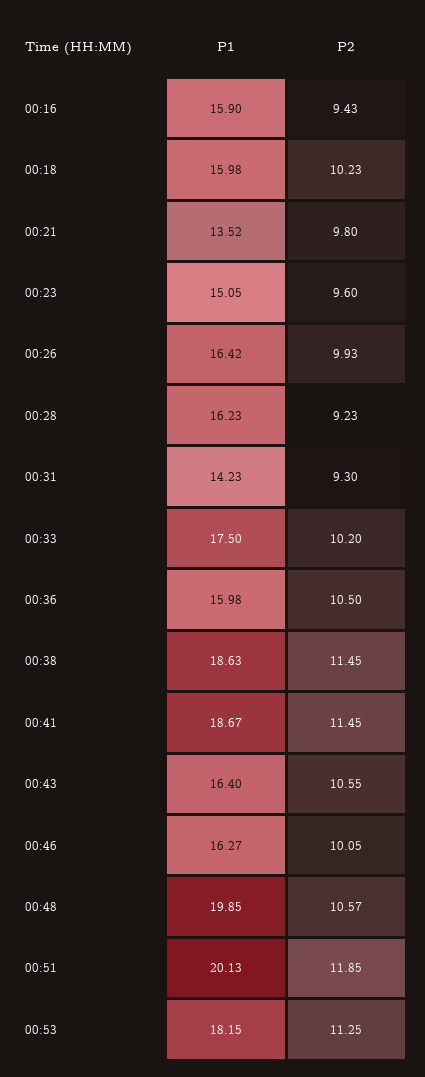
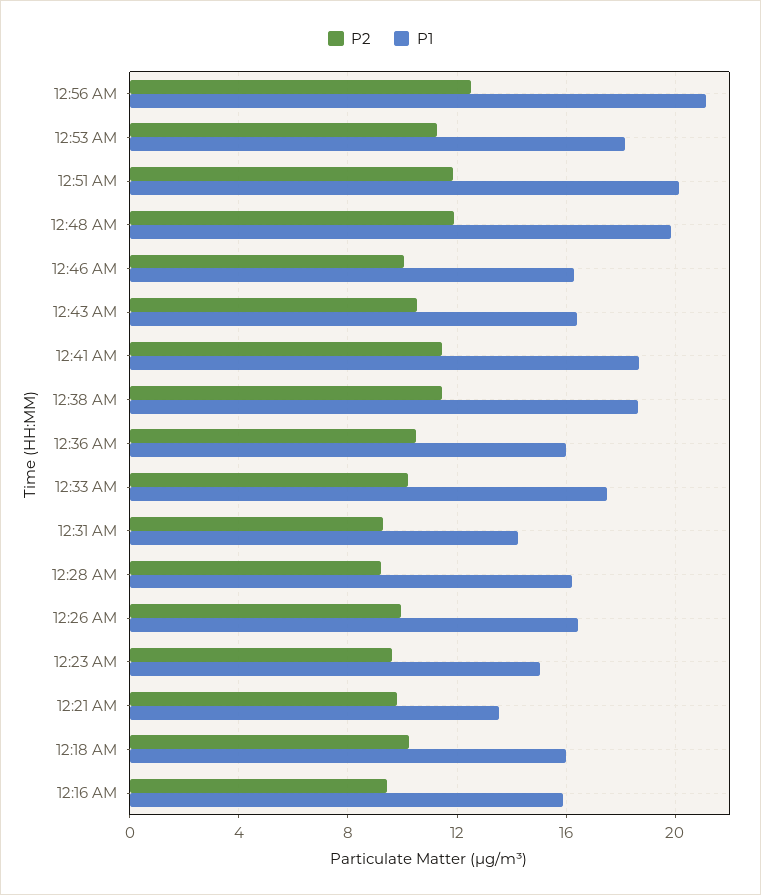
P2, 00:48: 10.57 -> 12
P2, 12:56 AM: none -> 12.5
P1, 12:56 AM: none -> 21

